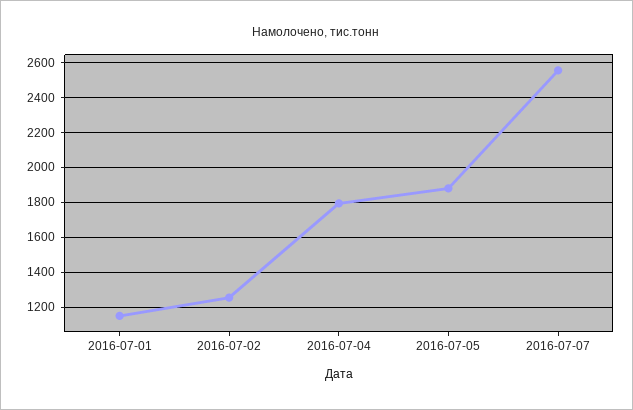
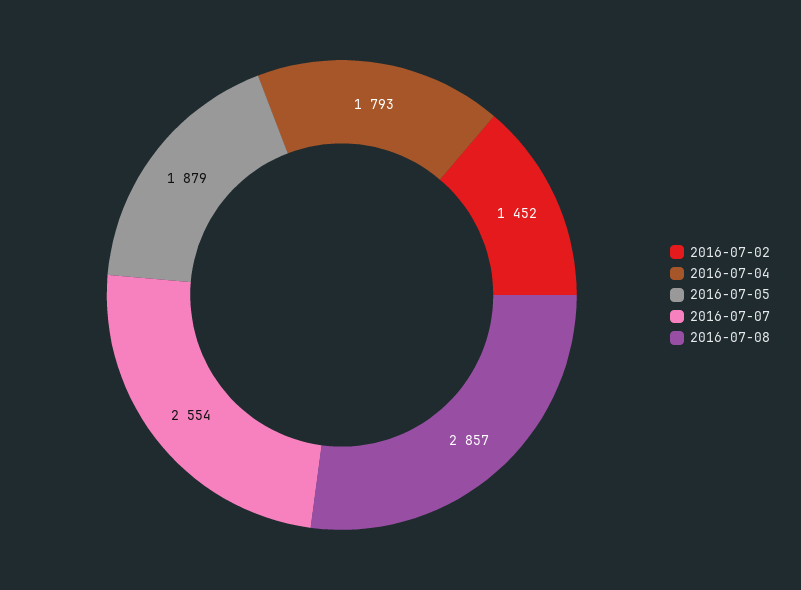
2016-07-01: 1150 -> none
2016-07-02: 1250 -> 1452
2016-07-08: none -> 2857

